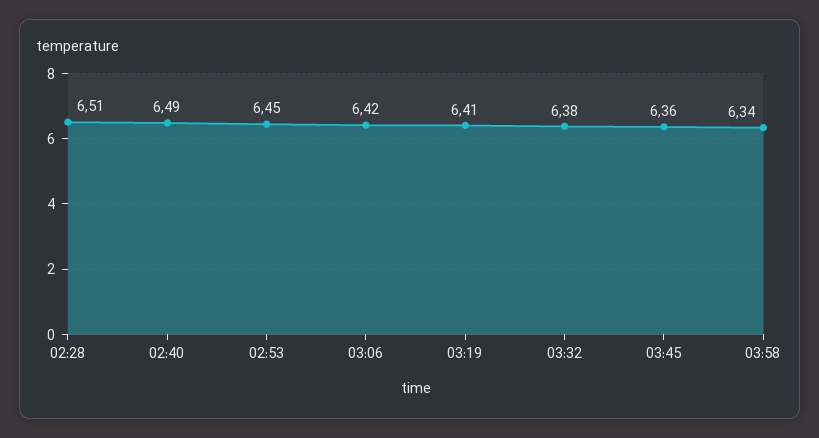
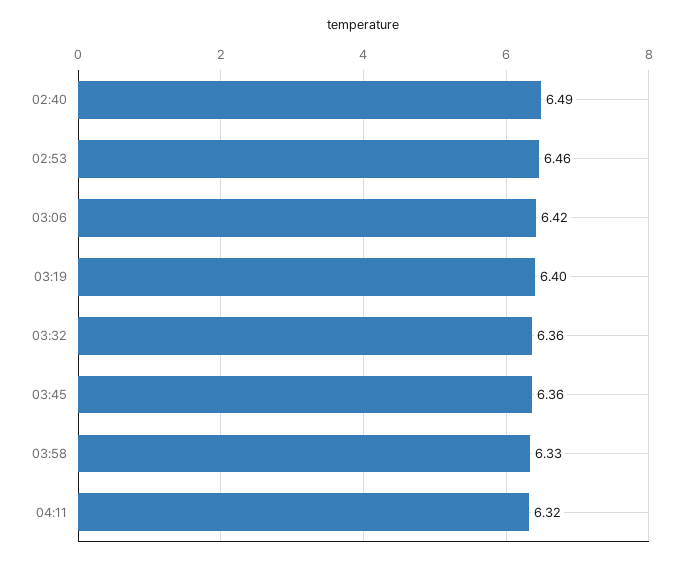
02:28: 6.51 -> none
02:53: 6.45 -> 6.46
03:19: 6.41 -> 6.4
03:32: 6.38 -> 6.36
03:58: 6.34 -> 6.33
04:11: none -> 6.32

